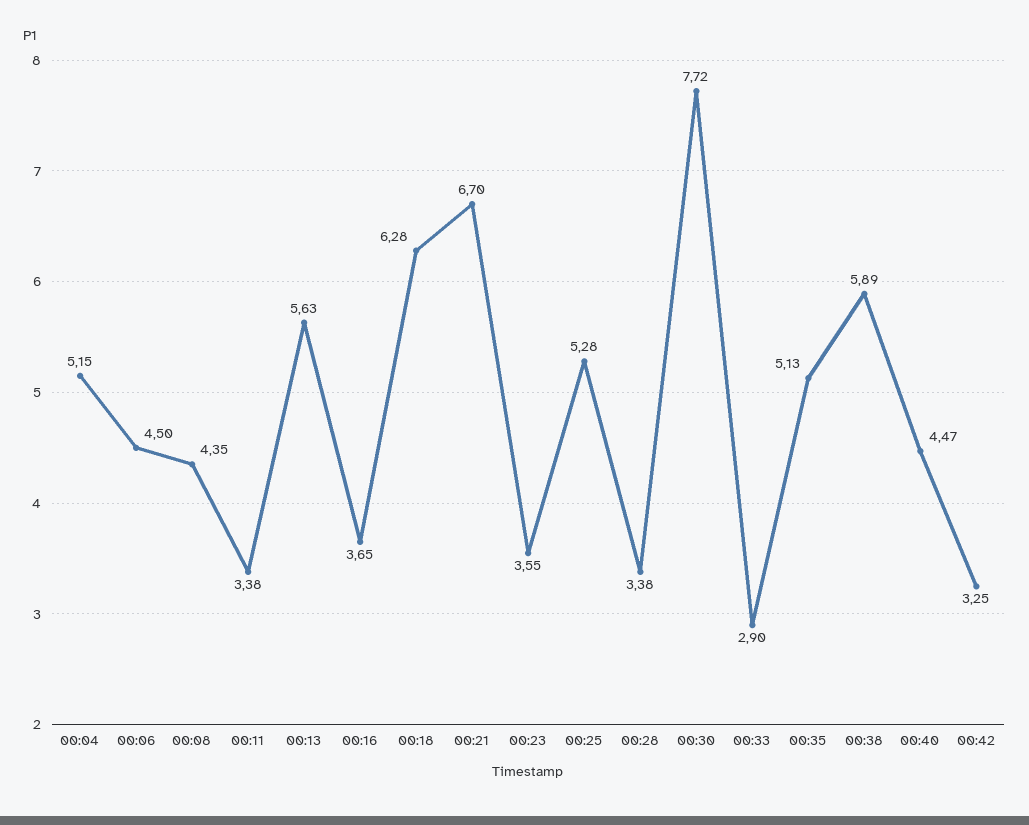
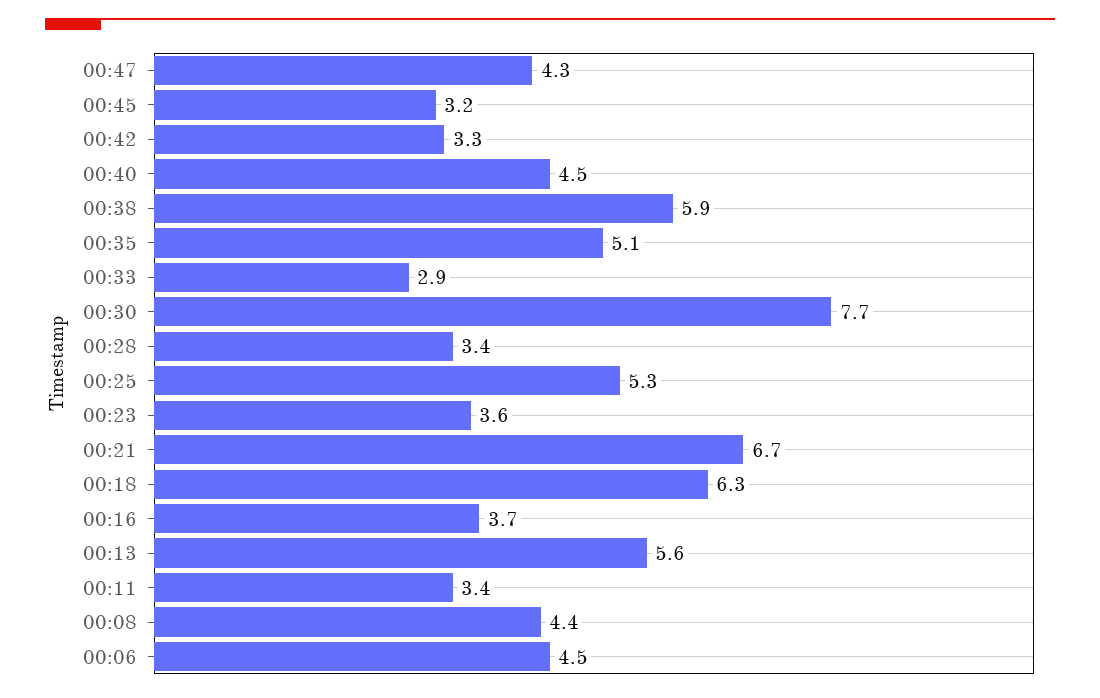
00:04: 5.15 -> none
00:47: none -> 4.3
00:45: none -> 3.2

